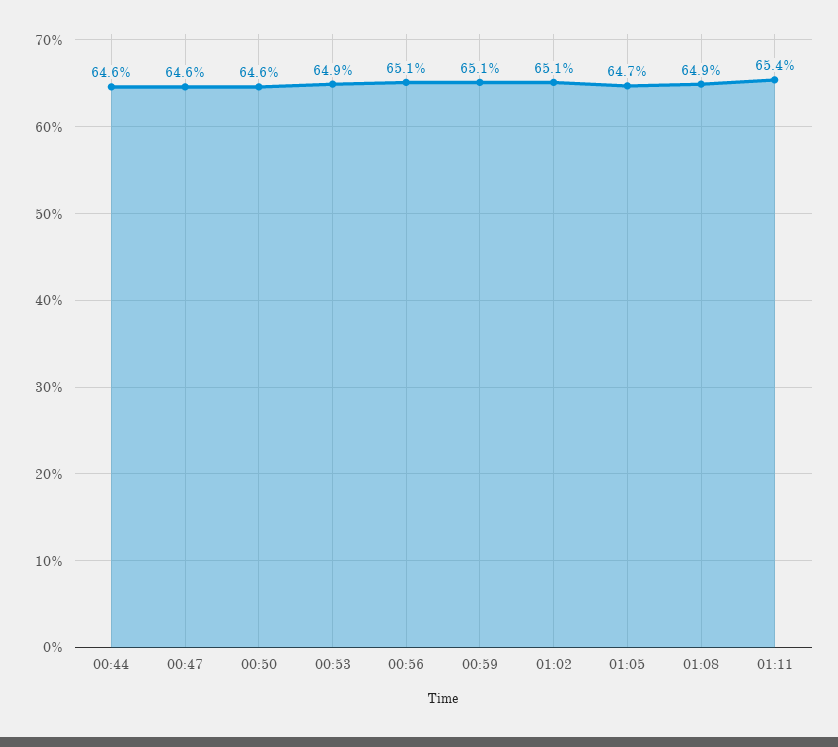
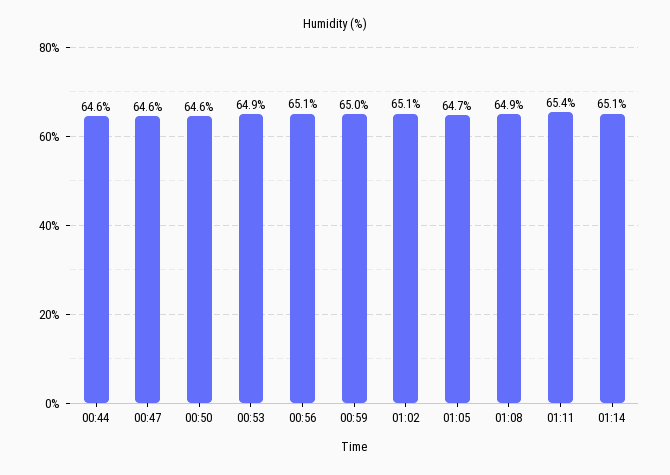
00:59: 65.1 -> 65
01:14: none -> 65.1

